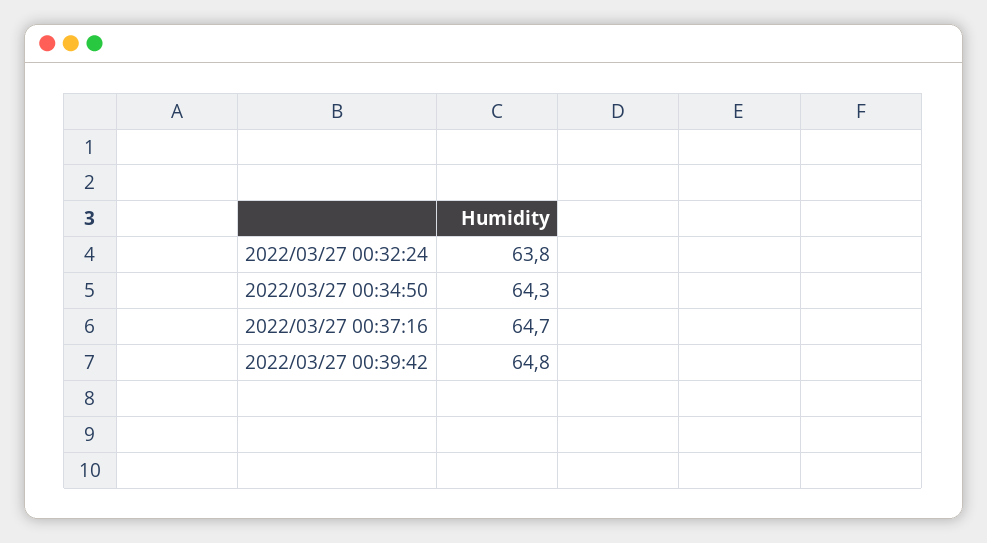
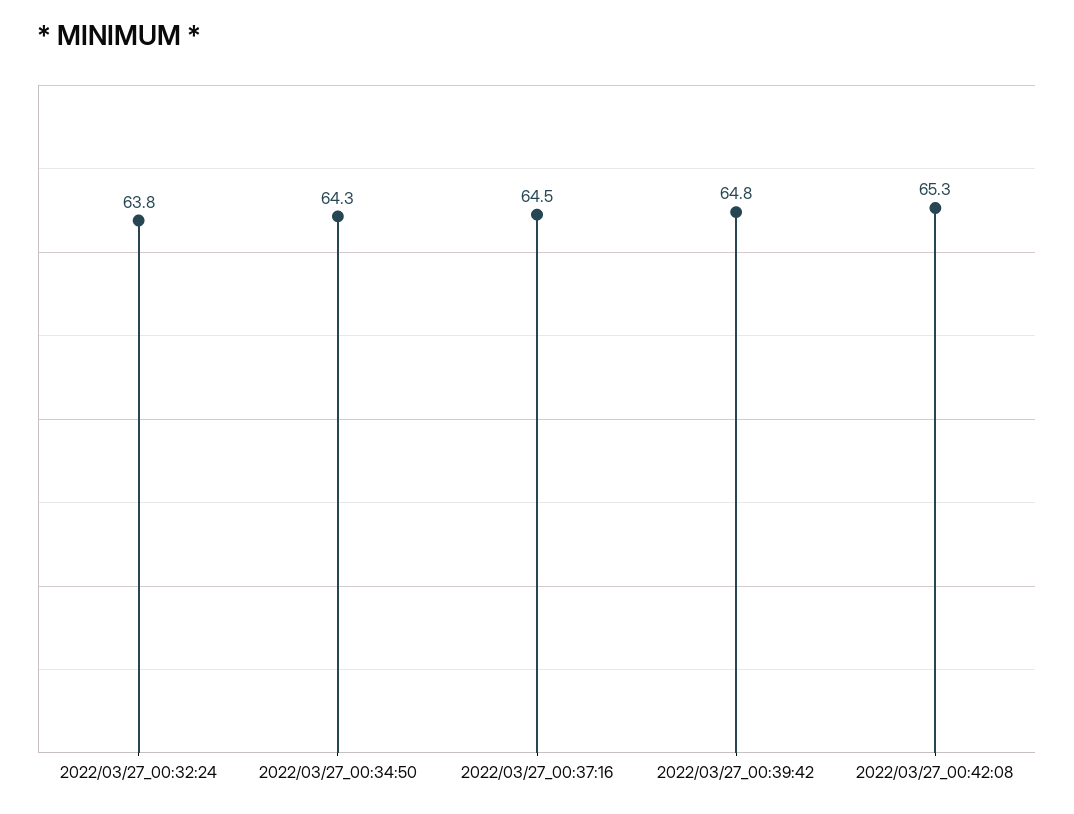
2022/03/27 00:37:16: 64.7 -> 64.5
2022/03/27_00:42:08: none -> 65.3

